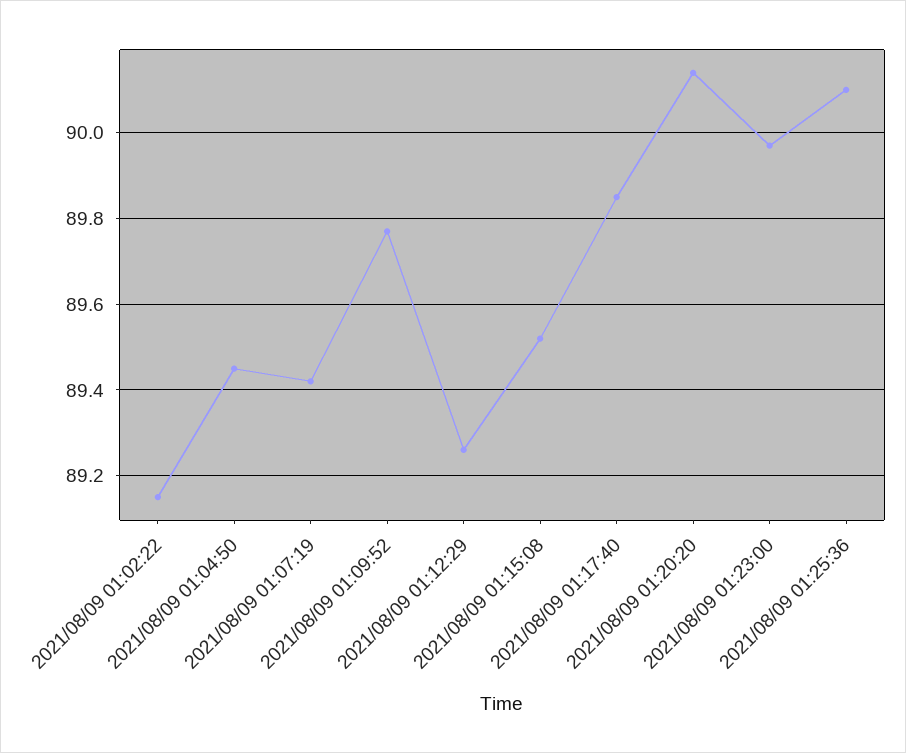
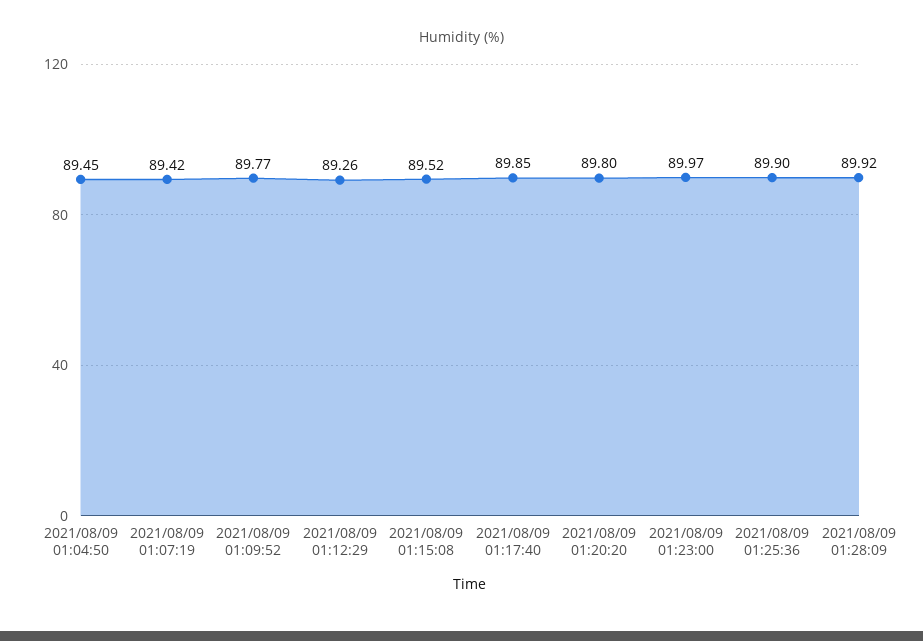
2021/08/09 01:02:22: 89.15 -> none
2021/08/09 01:20:20: 90.15 -> 89.8
2021/08/09 01:25:36: 90.1 -> 89.9
2021/08/09 01:28:09: none -> 89.92

